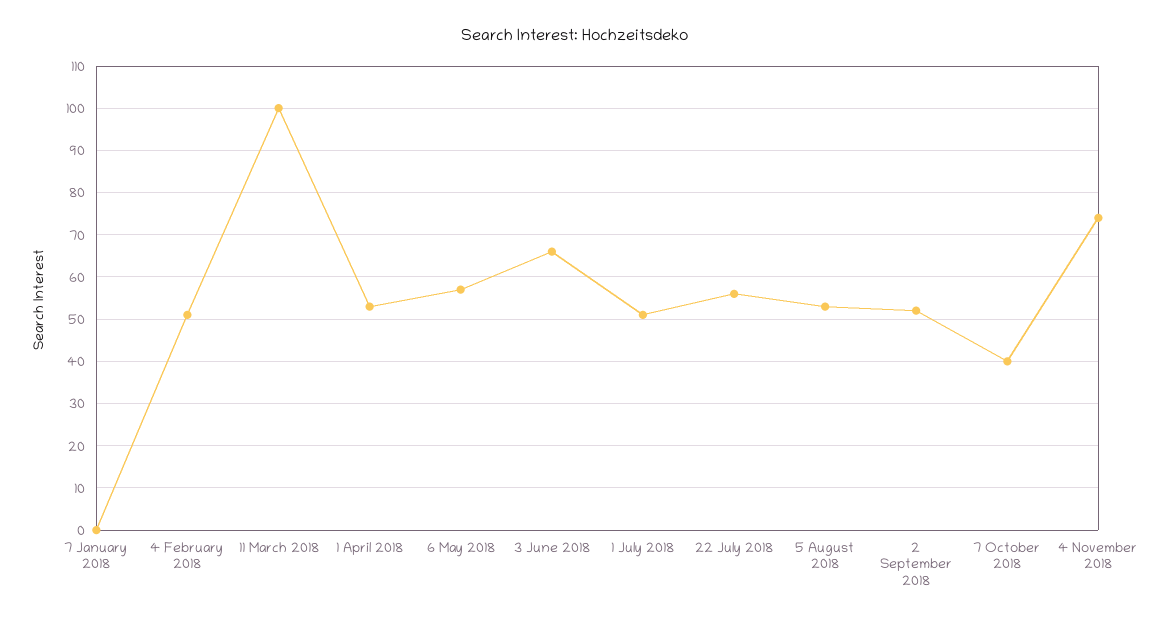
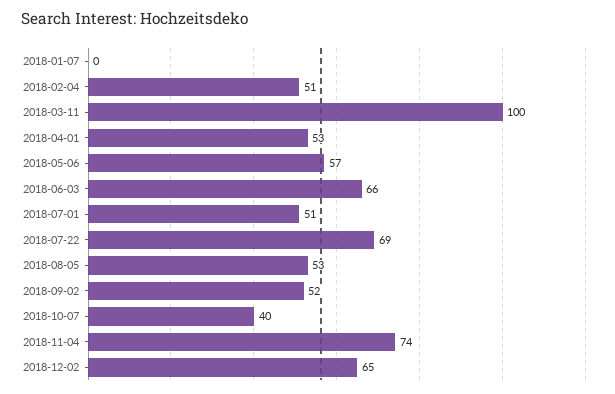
22 July 2018: 55 -> 69
2018-12-02: none -> 65

